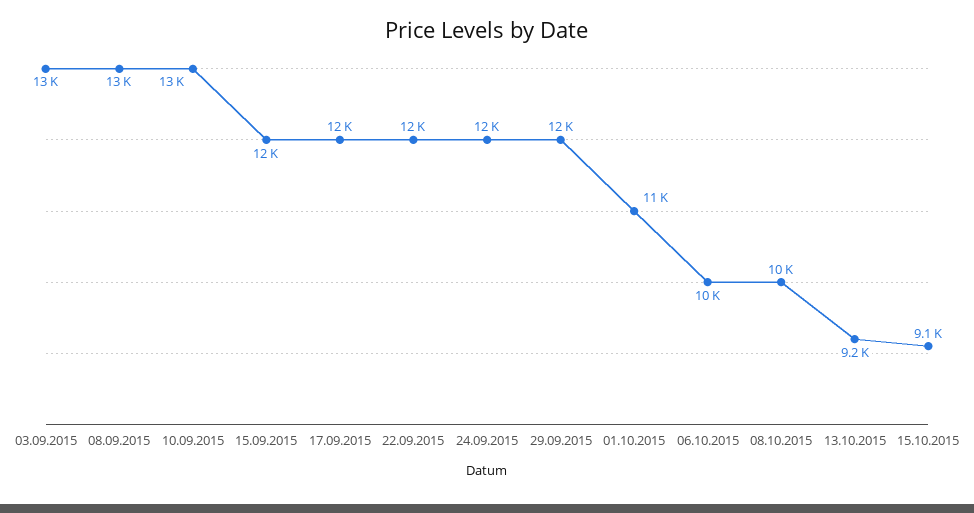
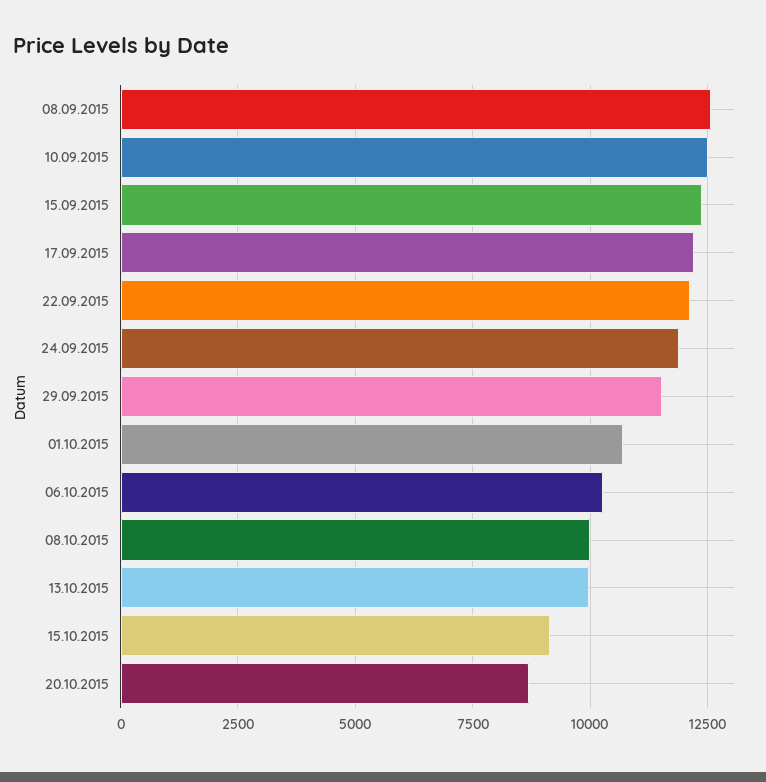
03.09.2015: 13000 -> none
13.10.2015: 9200 -> 10000
20.10.2015: none -> 8750

